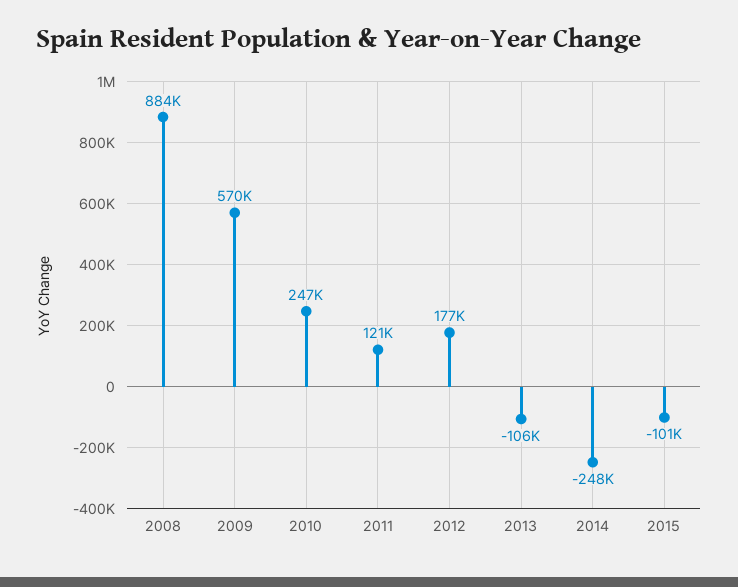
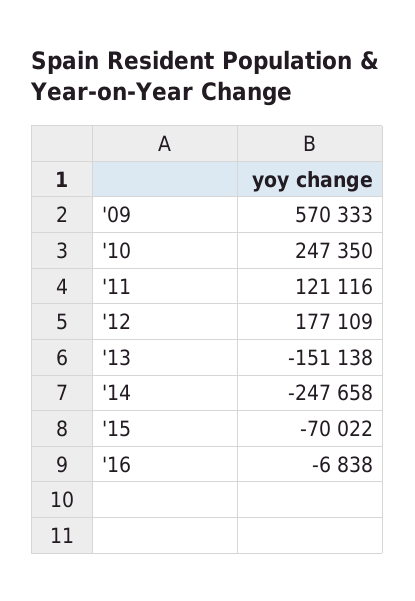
2008: 884000 -> none
2013: -106000 -> -151138
2015: -101000 -> -70022
'16: none -> -6838

